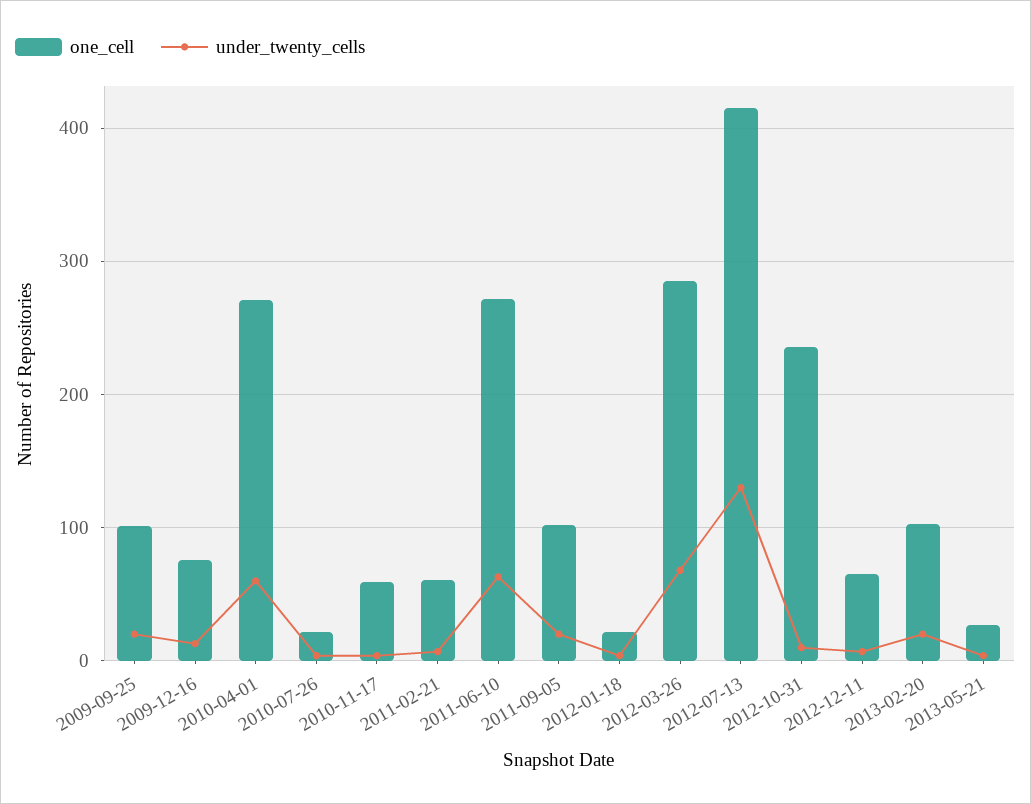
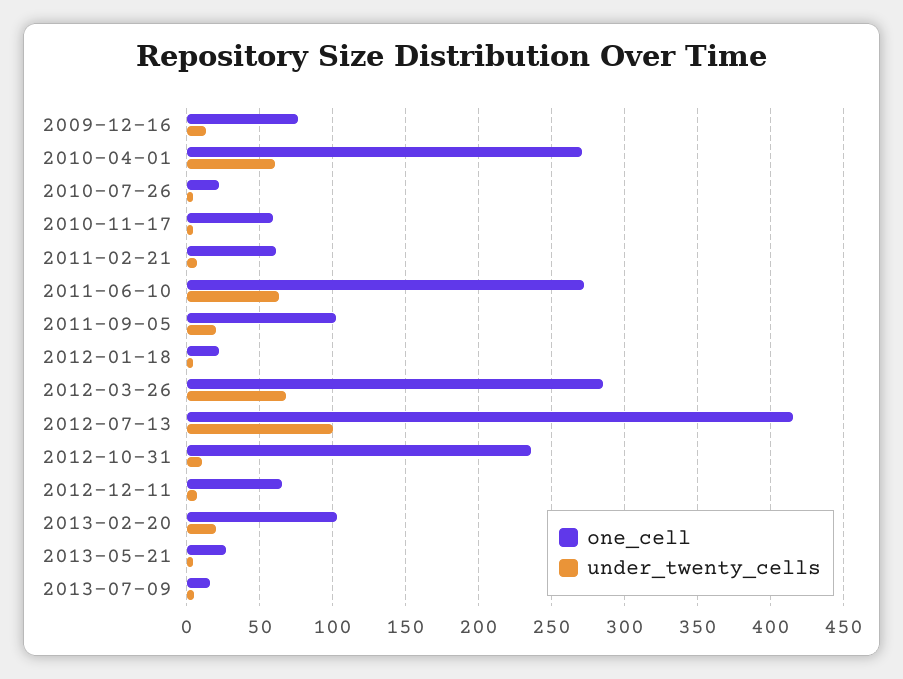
one_cell, 2009-09-25: 100 -> none
under_twenty_cells, 2009-09-25: 20 -> none
under_twenty_cells, 2012-07-13: 130 -> 100
one_cell, 2013-07-09: none -> 15
under_twenty_cells, 2013-07-09: none -> 5

